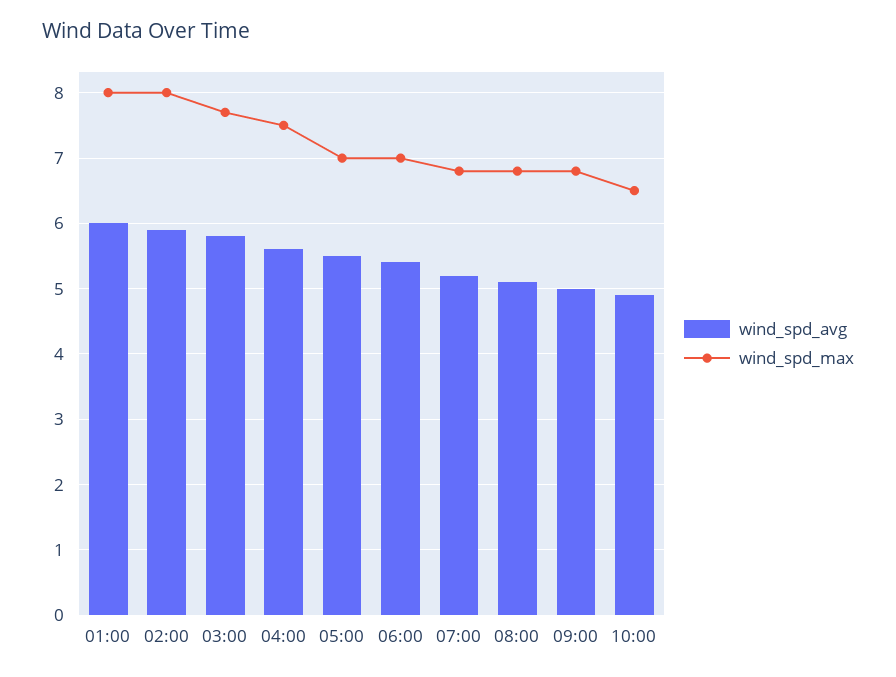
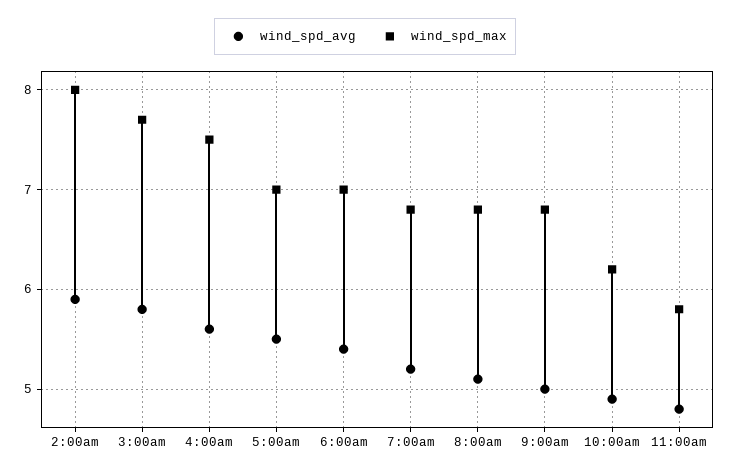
wind_spd_avg, 01:00: 6 -> none
wind_spd_max, 01:00: 8 -> none
wind_spd_max, 10:00: 6.5 -> 6.2
wind_spd_avg, 11:00am: none -> 4.8
wind_spd_max, 11:00am: none -> 5.8

